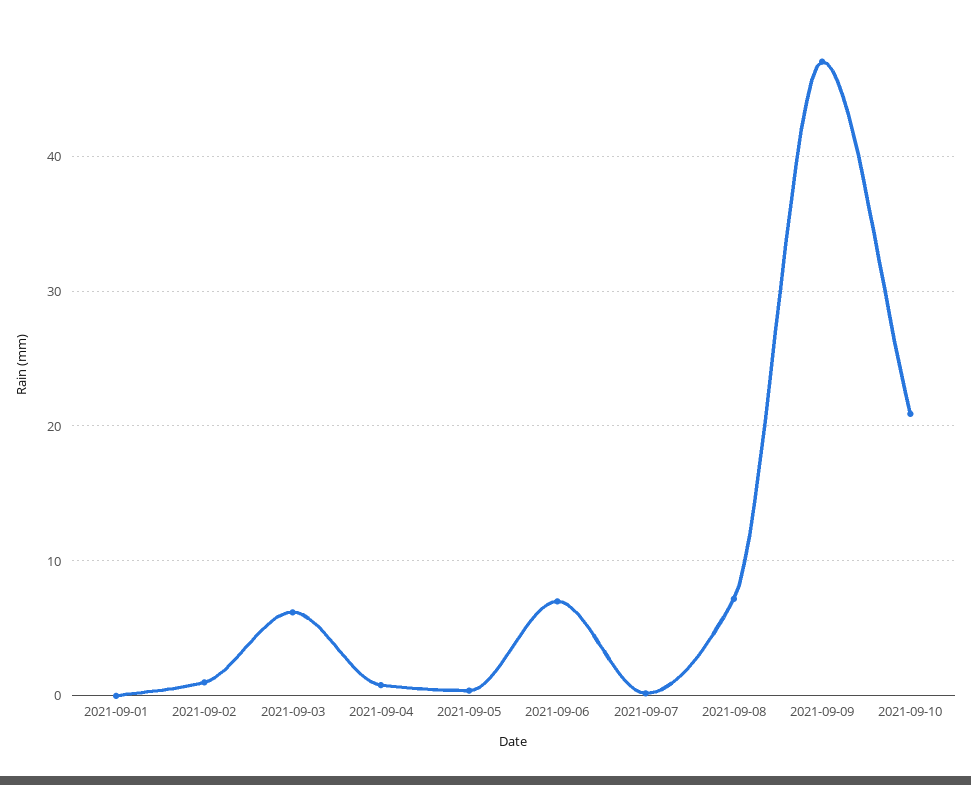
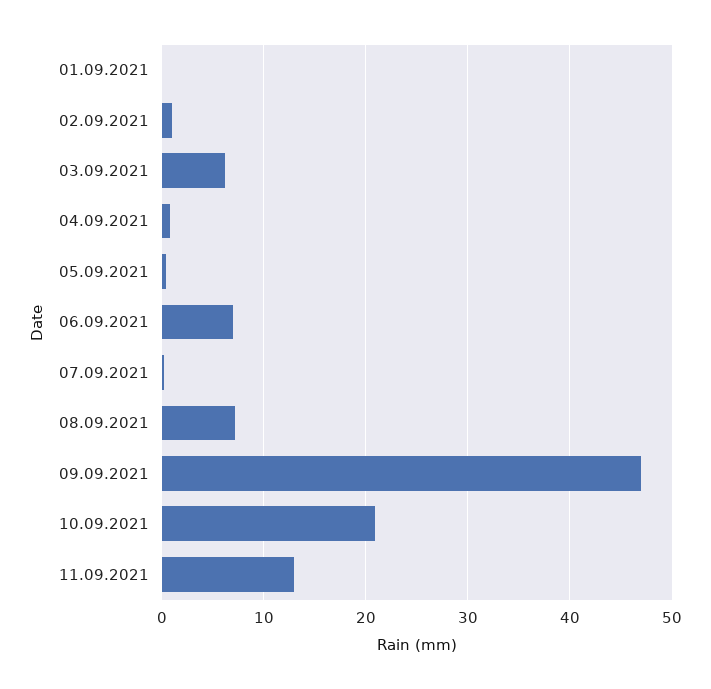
11.09.2021: none -> 13

